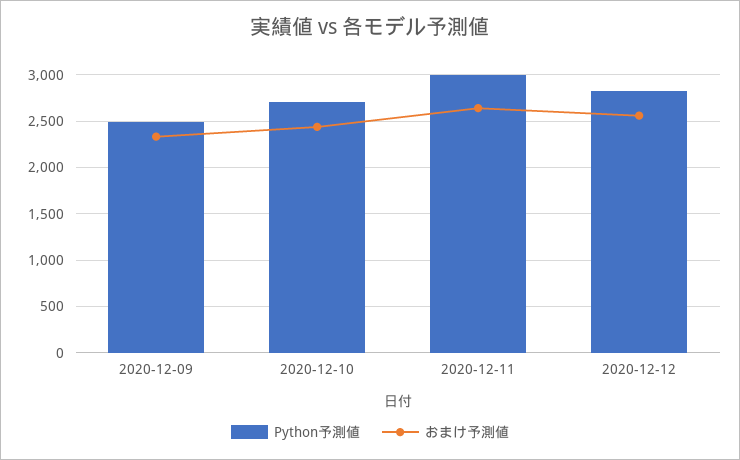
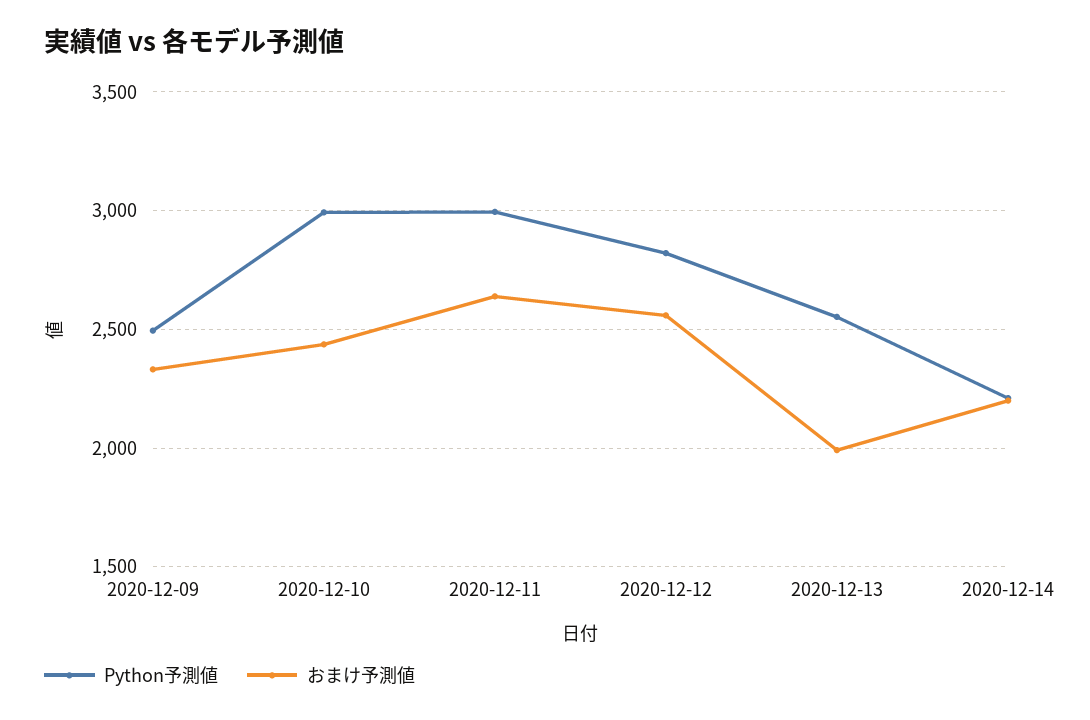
Python予測値, 2020-12-10: 2700 -> 3000
Python予測値, 2020-12-13: none -> 2550
おまけ予測値, 2020-12-13: none -> 2000
Python予測値, 2020-12-14: none -> 2200
おまけ予測値, 2020-12-14: none -> 2200

